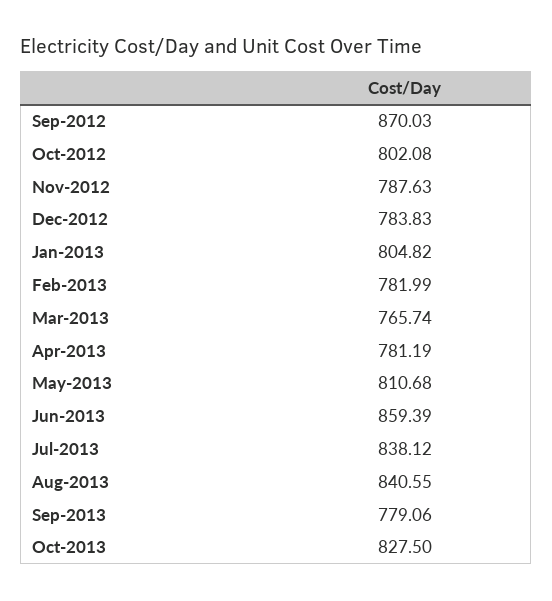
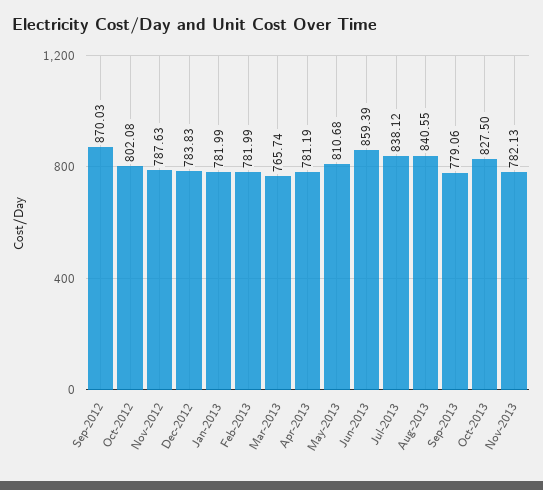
Jan-2013: 804.82 -> 781.99
Nov-2013: none -> 782.13

